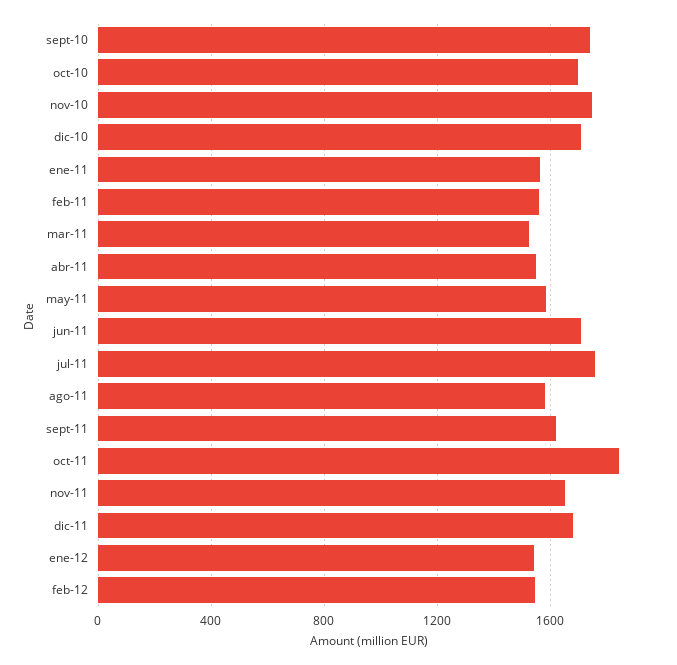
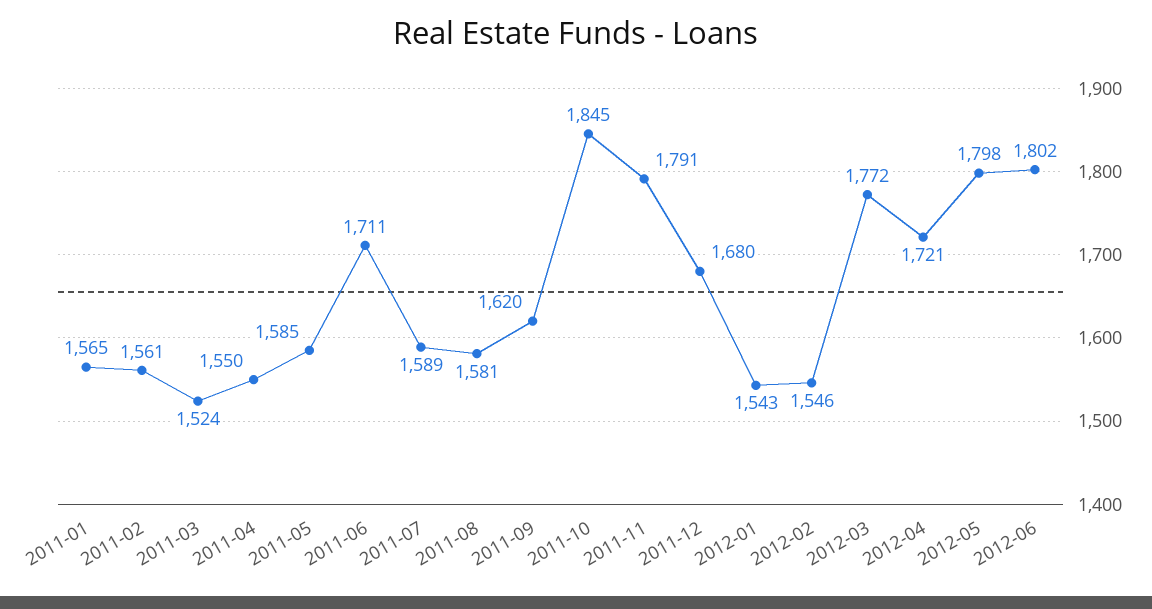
sept-10: 1750 -> none
oct-10: 1700 -> none
nov-10: 1750 -> none
dic-10: 1700 -> none
jul-11: 1750 -> 1589
nov-11: 1650 -> 1791
2012-03: none -> 1772
2012-04: none -> 1721
2012-05: none -> 1798
2012-06: none -> 1802

